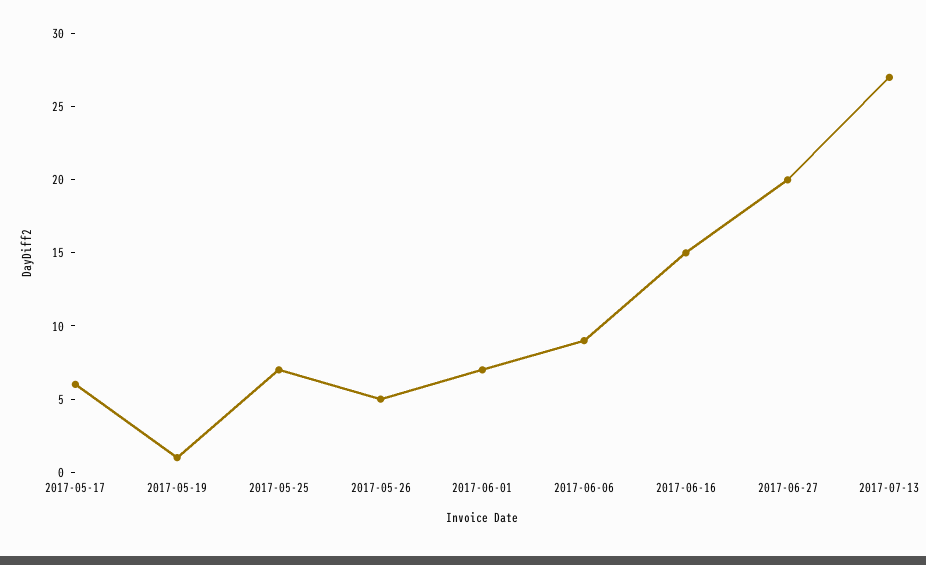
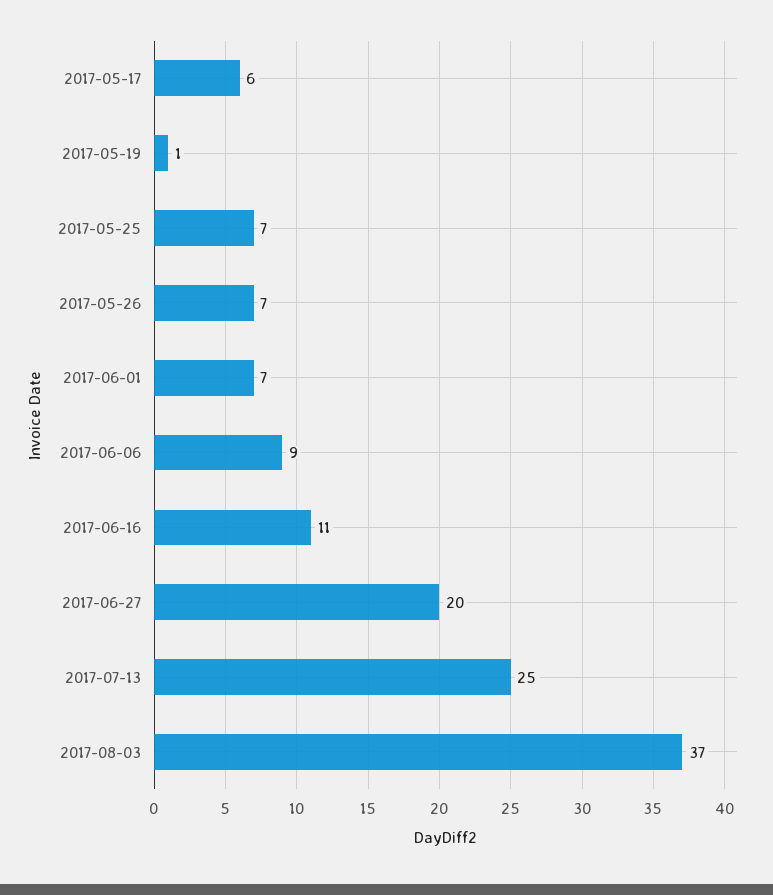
2017-05-26: 5 -> 7
2017-06-16: 15 -> 11
2017-07-13: 27 -> 25
2017-08-03: none -> 37

